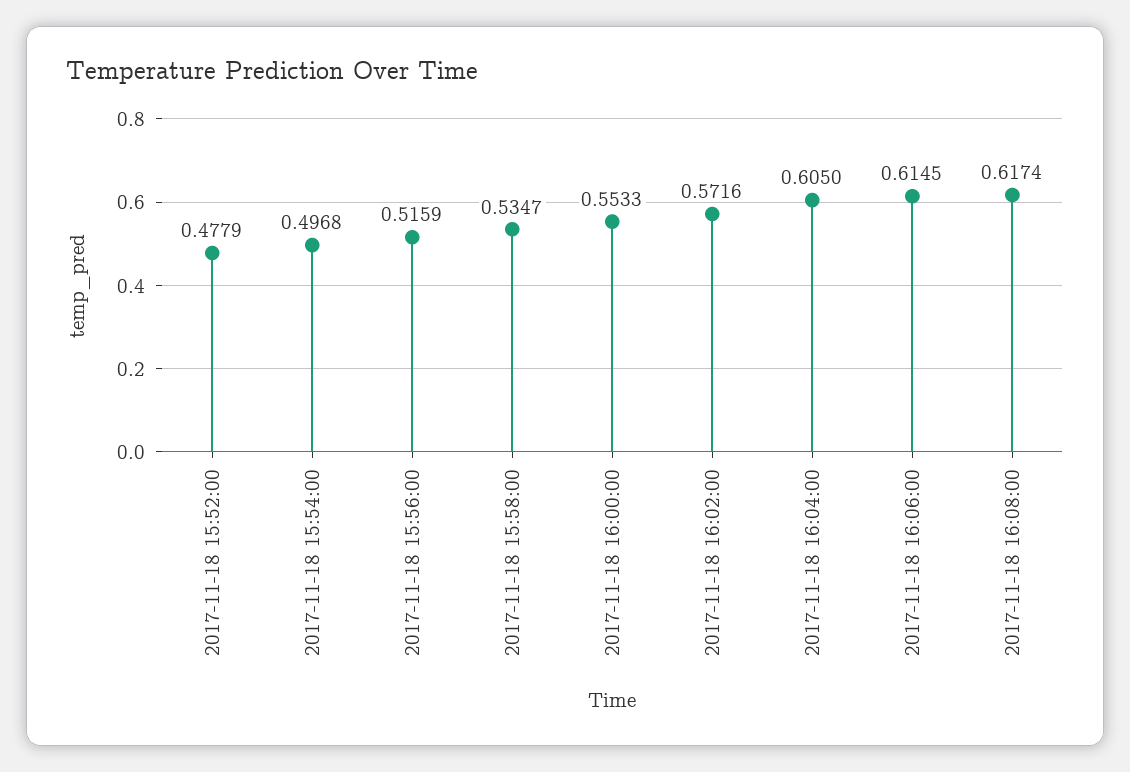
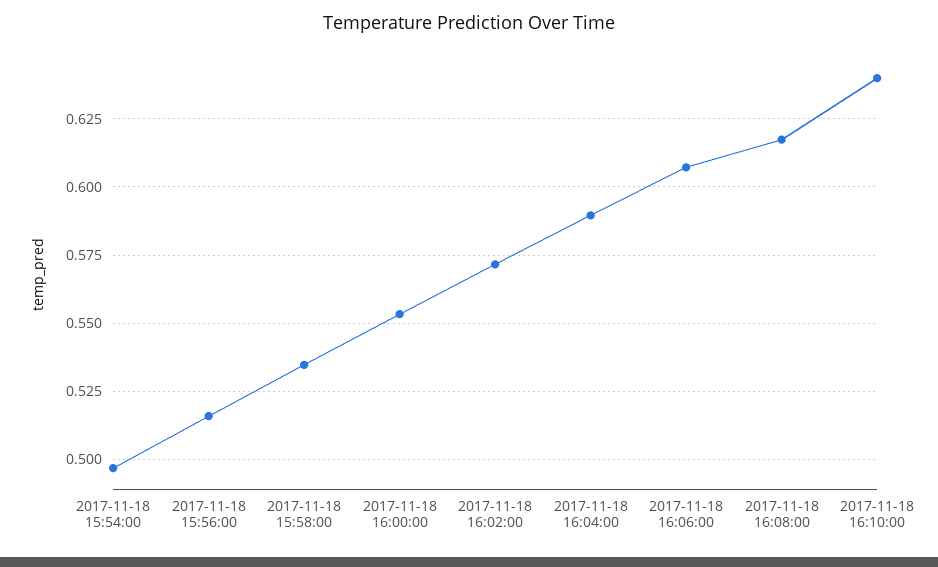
2017-11-18 15:52:00: 0.4779 -> none
2017-11-18 16:04:00: 0.605 -> 0.59
2017-11-18 16:06:00: 0.6145 -> 0.6075
2017-11-18 16:10:00: none -> 0.64

